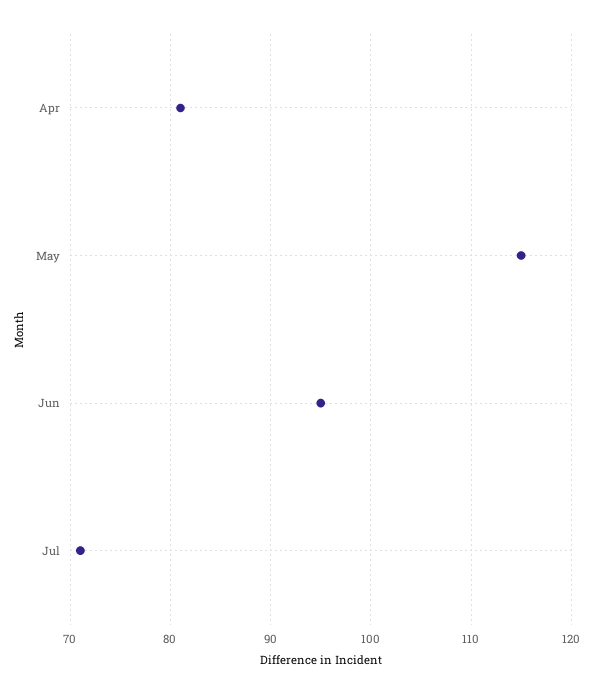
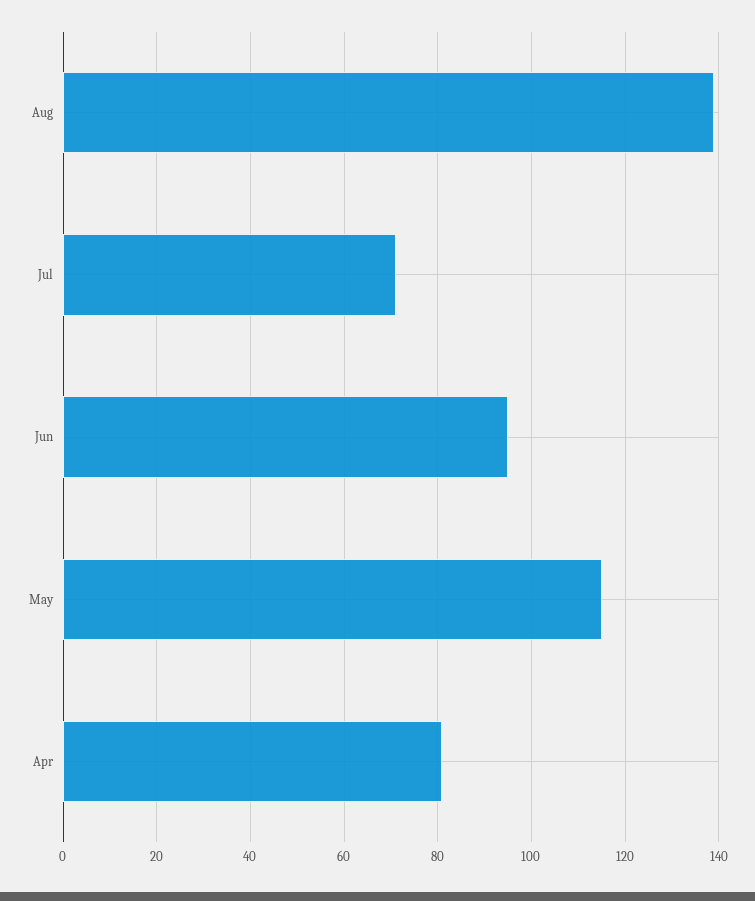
Aug: none -> 140

